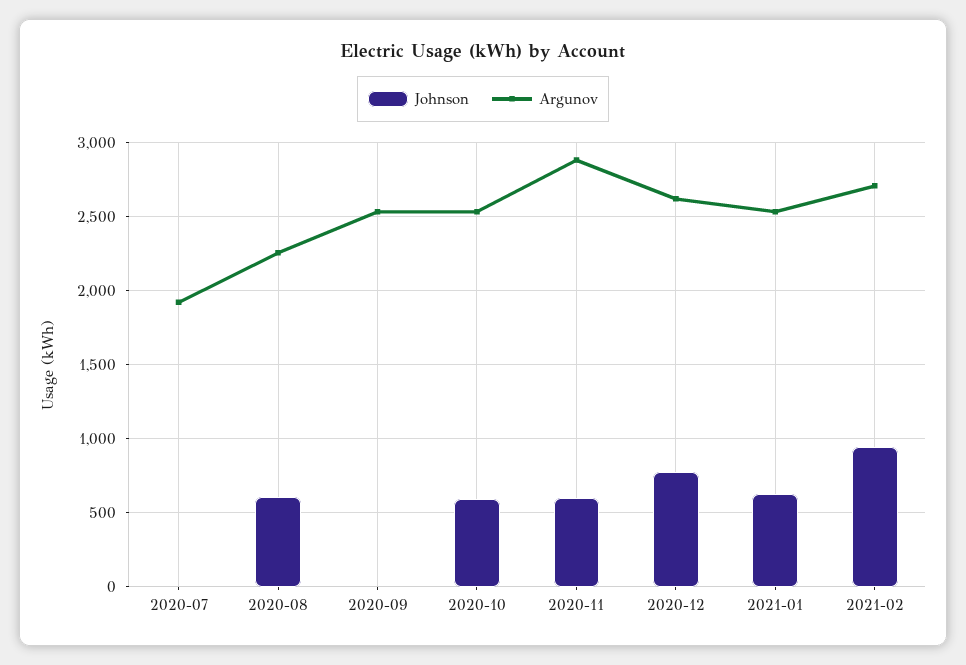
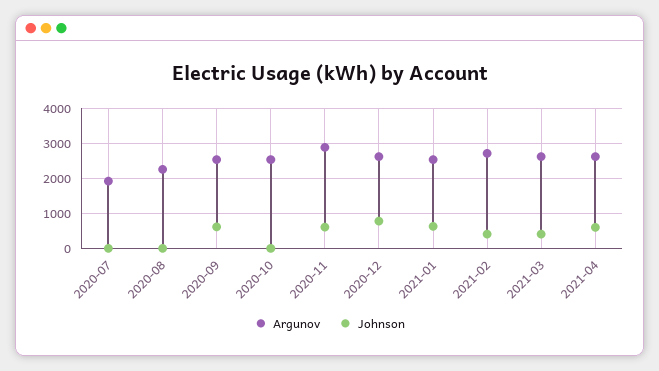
Johnson, 2020-08: 600 -> 0
Johnson, 2020-09: 0 -> 600
Johnson, 2020-10: 600 -> 0
Johnson, 2021-02: 950 -> 400
Argunov, 2021-03: none -> 2600
Johnson, 2021-03: none -> 400
Argunov, 2021-04: none -> 2600
Johnson, 2021-04: none -> 600

